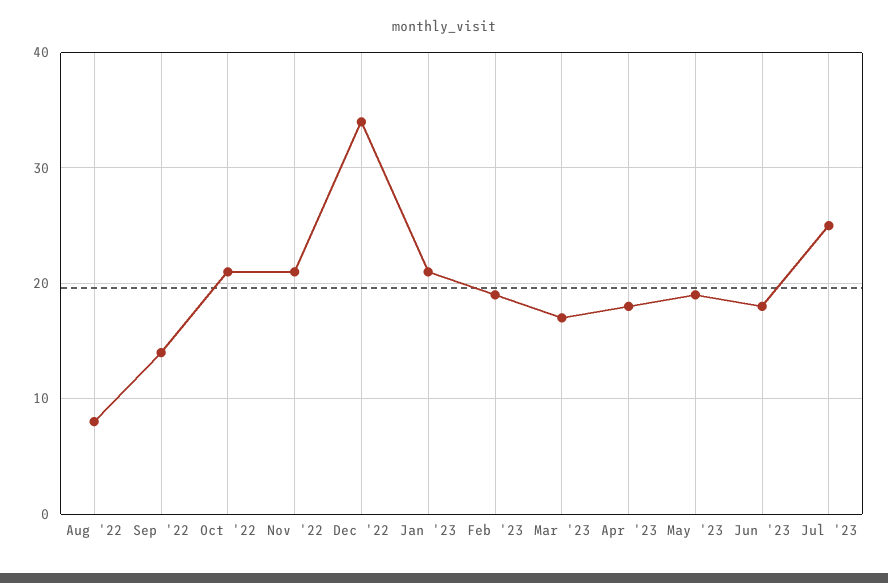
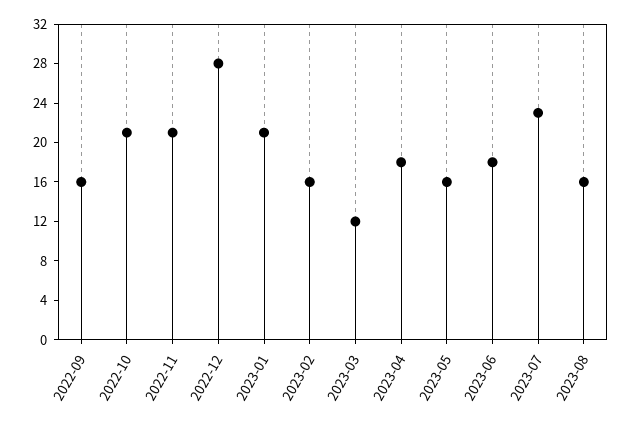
Aug '22: 8 -> none
Sep '22: 14 -> 16
Dec '22: 34 -> 28
Feb '23: 19 -> 16
Mar '23: 17 -> 12
May '23: 19 -> 16
Jul '23: 25 -> 23
2023-08: none -> 16

